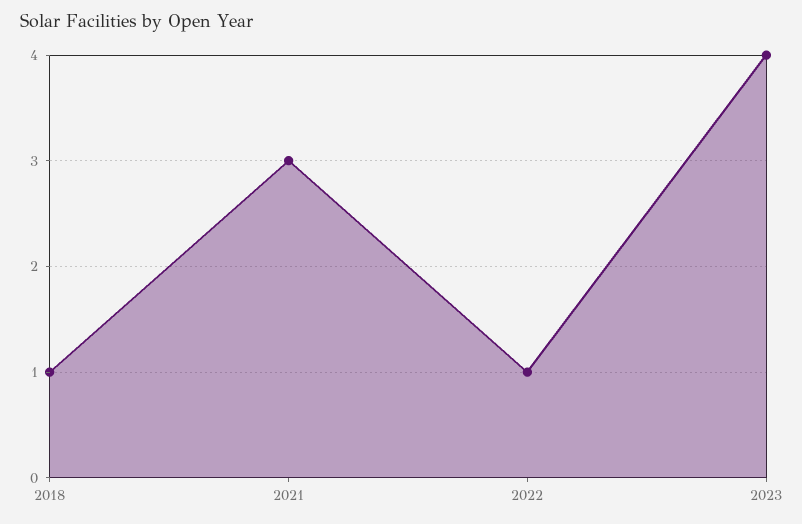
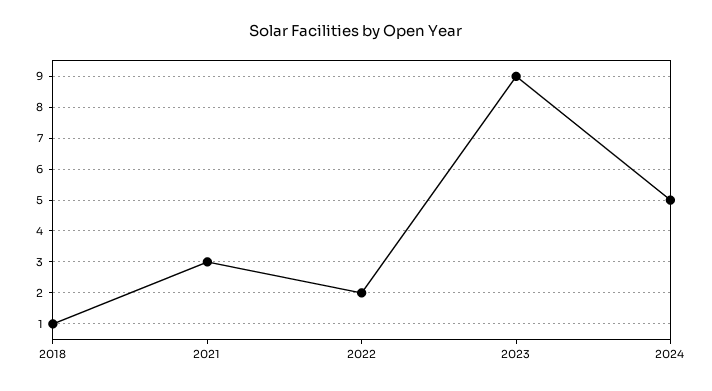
2022: 1 -> 2
2023: 4 -> 9
2024: none -> 5

